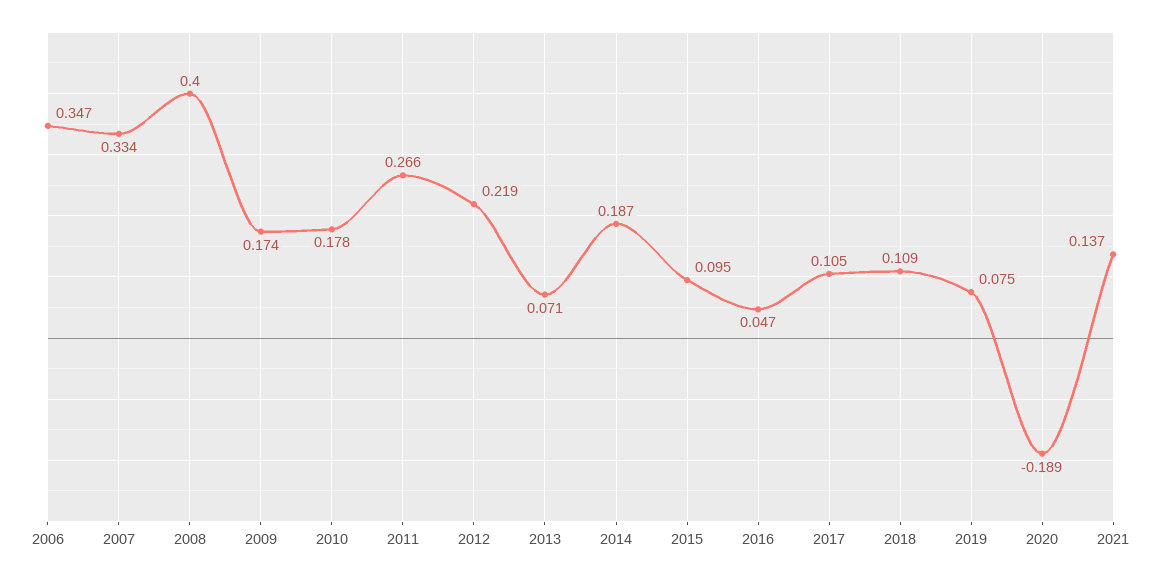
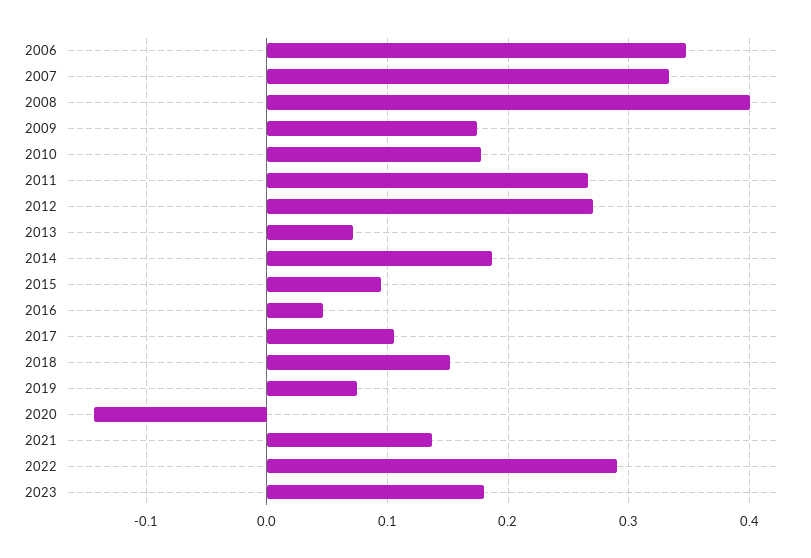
2012: 0.219 -> 0.27
2018: 0.109 -> 0.15
2020: -0.189 -> -0.14
2022: none -> 0.29
2023: none -> 0.18

